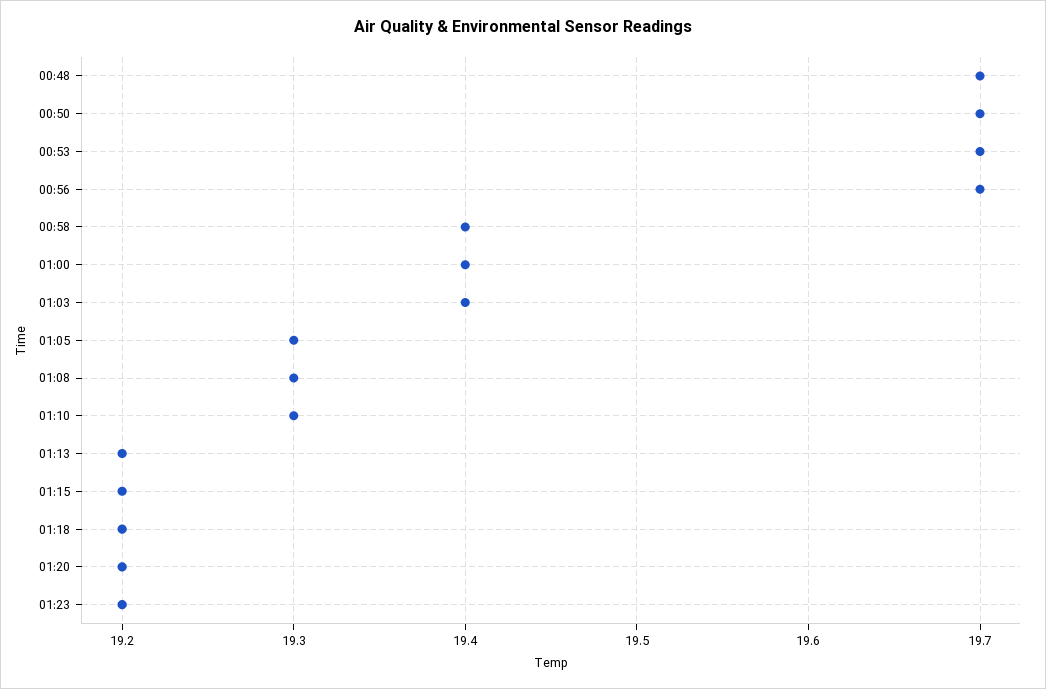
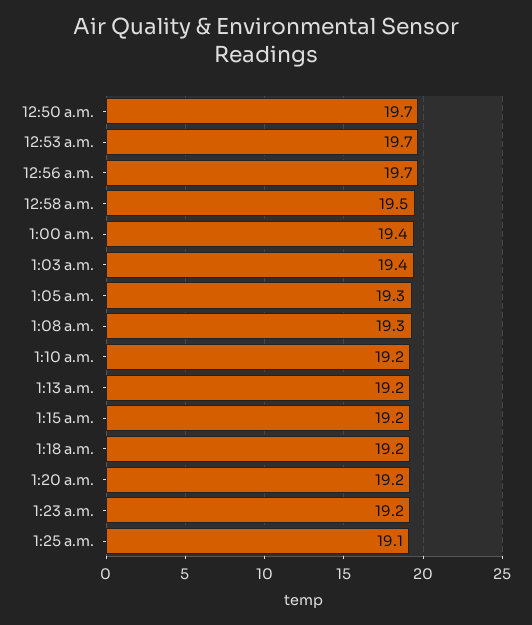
00:48: 19.7 -> none
00:58: 19.4 -> 19.5
01:10: 19.3 -> 19.2
1:25 a.m.: none -> 19.1

